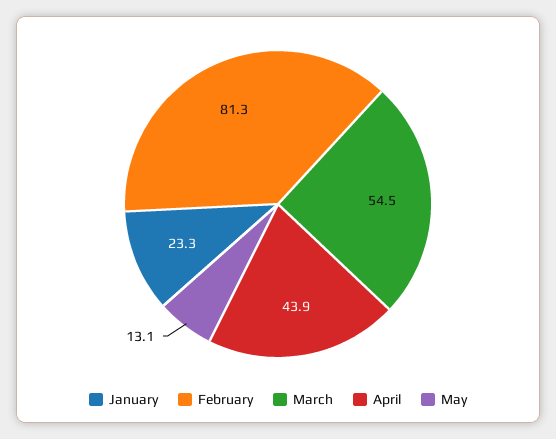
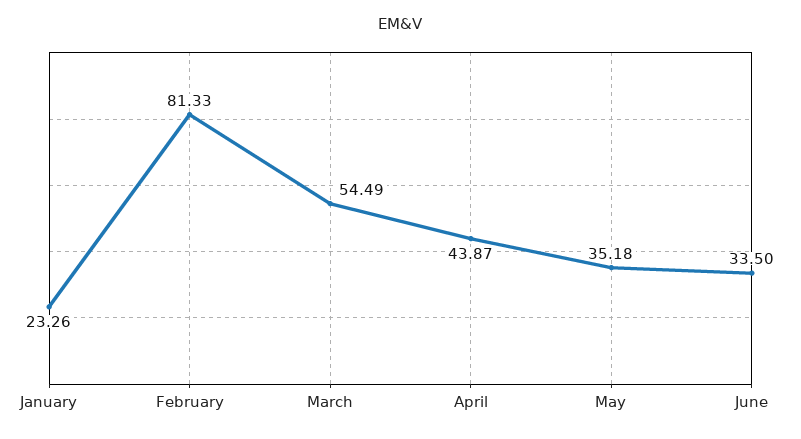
May: 13.1 -> 35.18
June: none -> 33.5

